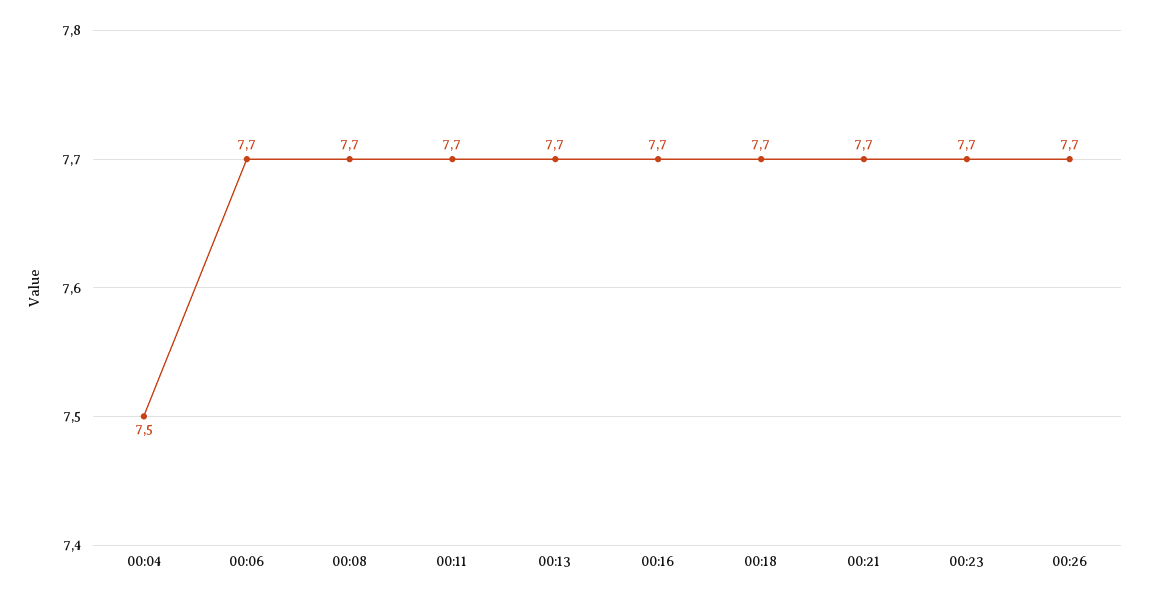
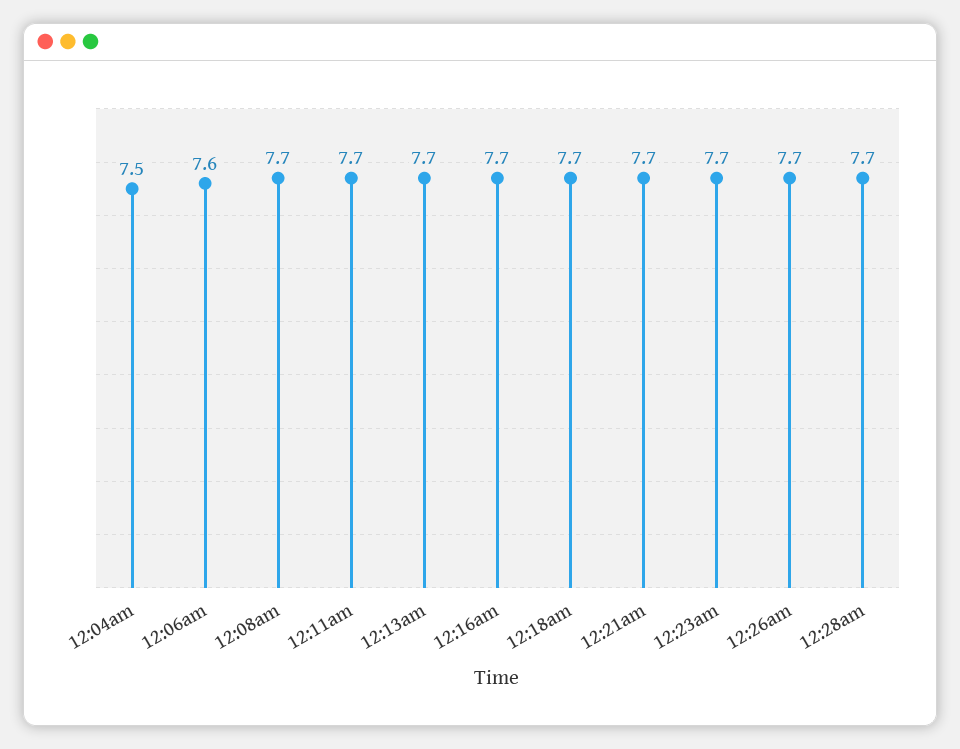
00:06: 7.7 -> 7.6
12:28am: none -> 7.7

